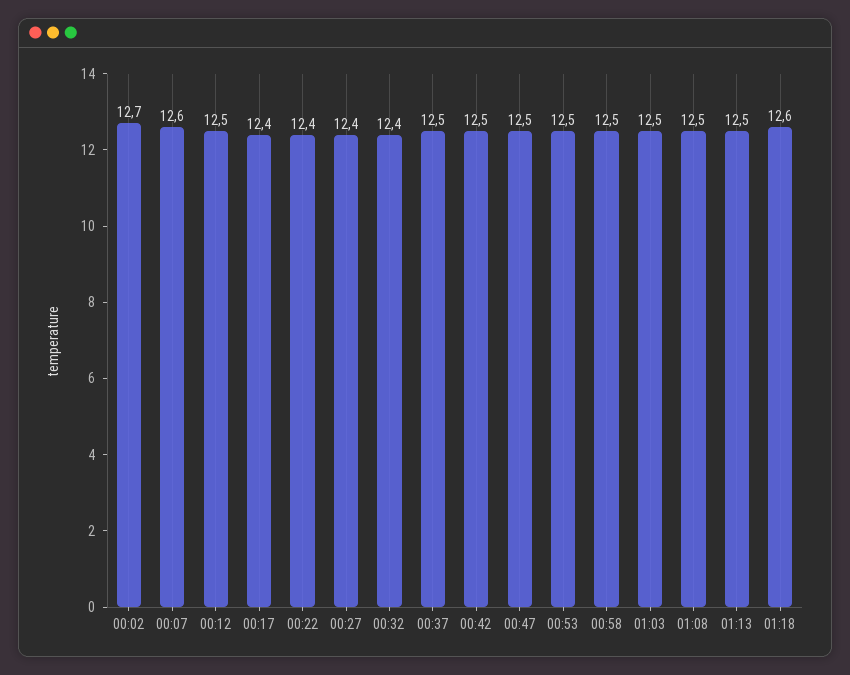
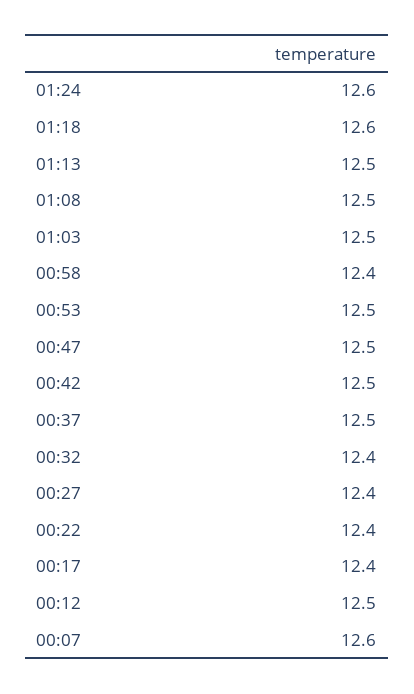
00:02: 12.7 -> none
00:58: 12.5 -> 12.4
01:24: none -> 12.6

